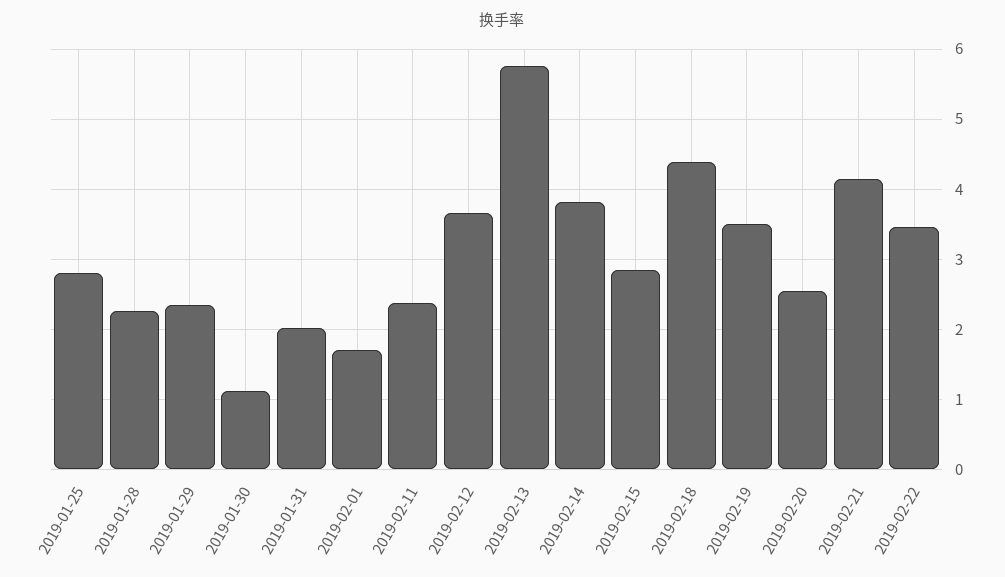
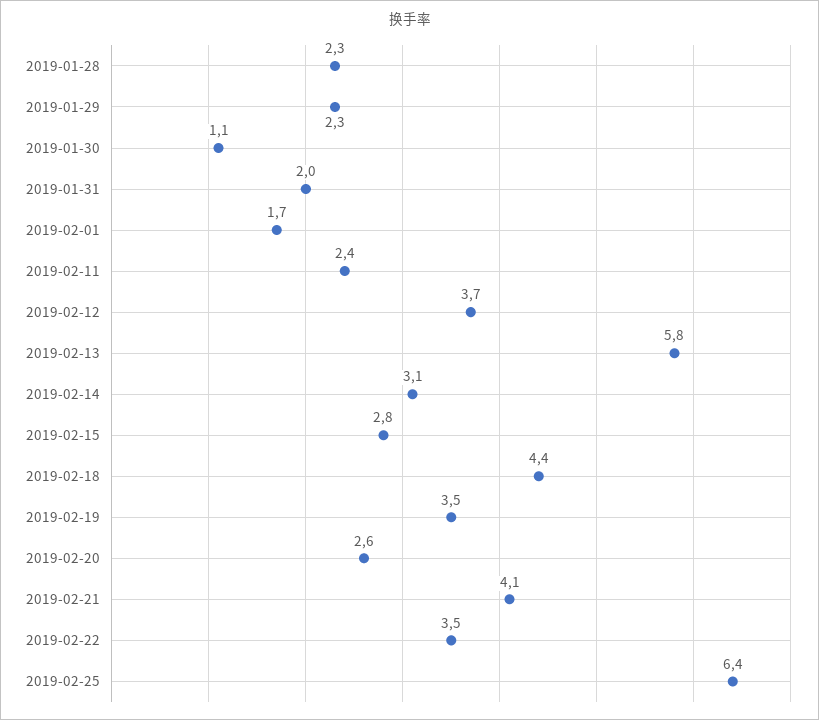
2019-01-25: 2.8 -> none
2019-02-14: 3.8 -> 3.1
2019-02-25: none -> 6.4

